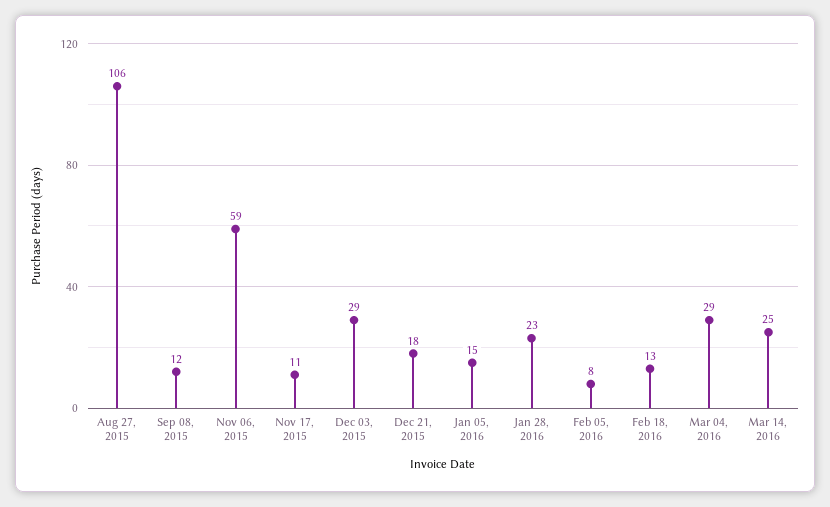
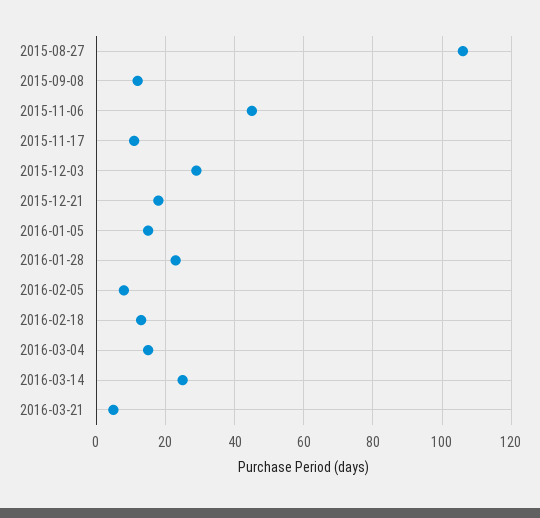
Nov 06, 2015: 59 -> 45
Mar 04, 2016: 29 -> 15
2016-03-21: none -> 5

